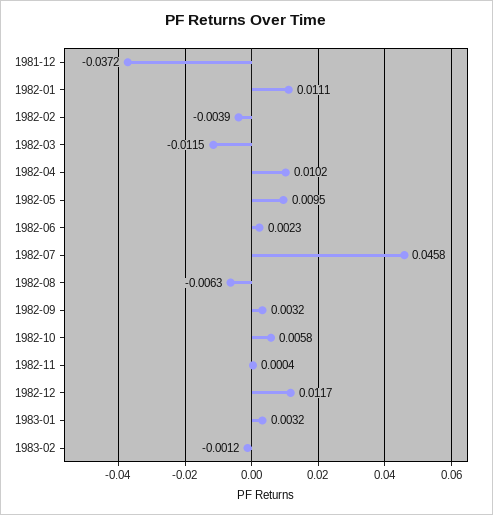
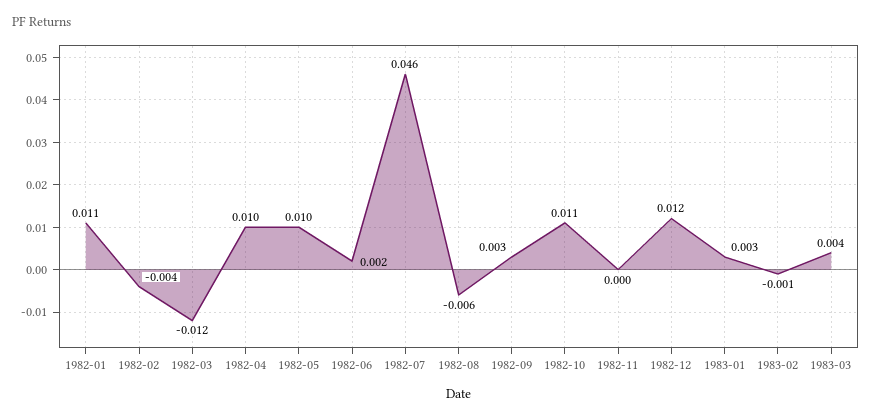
1981-12: -0.0372 -> none
1982-10: 0.0058 -> 0.011
1983-03: none -> 0.004

